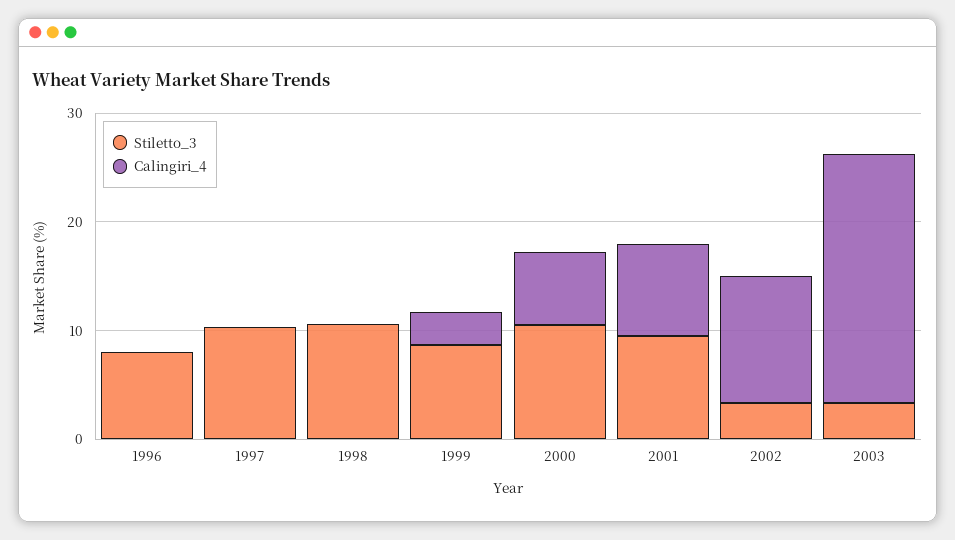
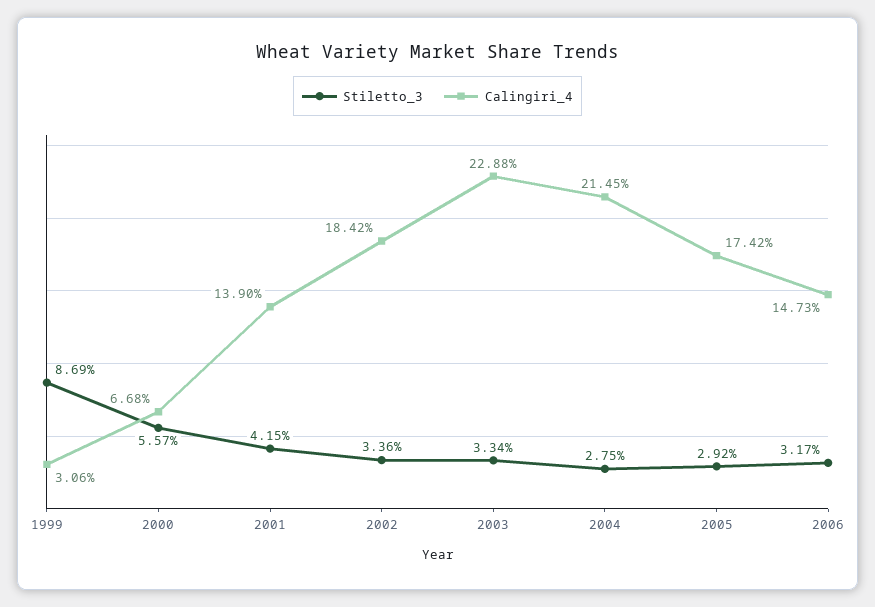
Stiletto_3, 1996: 8 -> none
Calingiri_4, 1996: 0 -> none
Stiletto_3, 1997: 10 -> none
Calingiri_4, 1997: 0 -> none
Stiletto_3, 1998: 10 -> none
Calingiri_4, 1998: 0 -> none
Stiletto_3, 2000: 10 -> 5.57
Stiletto_3, 2001: 10 -> 4.15
Calingiri_4, 2001: 8 -> 13.9
Calingiri_4, 2002: 12 -> 18.42
Stiletto_3, 2004: none -> 2.75
Calingiri_4, 2004: none -> 21.45
Stiletto_3, 2005: none -> 2.92
Calingiri_4, 2005: none -> 17.42
Stiletto_3, 2006: none -> 3.17
Calingiri_4, 2006: none -> 14.73

